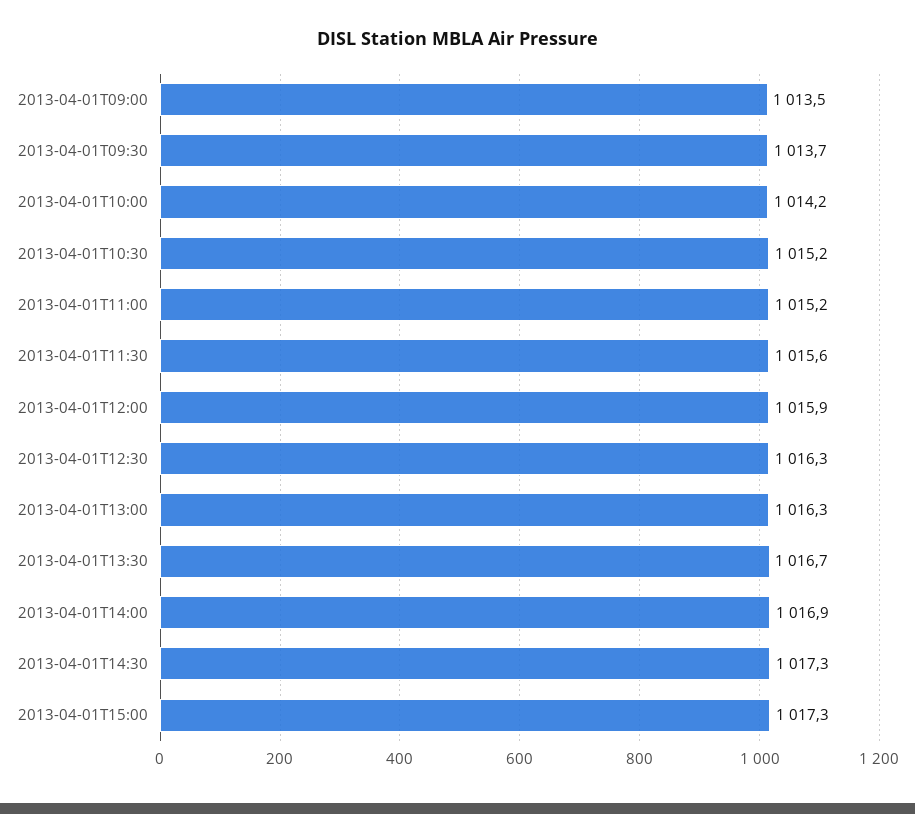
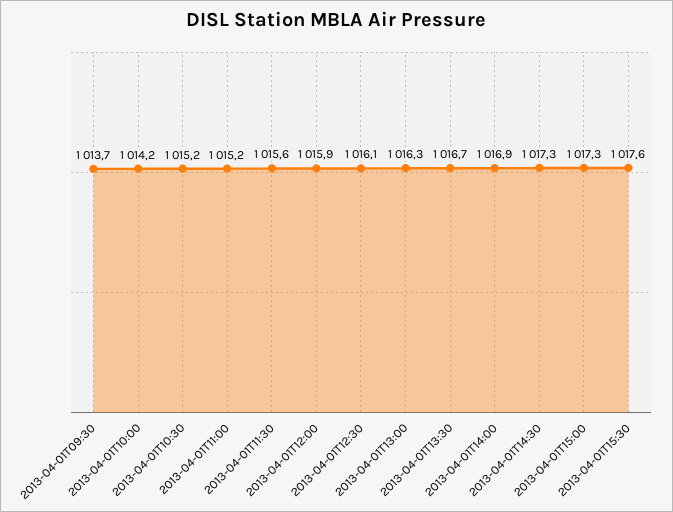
2013-04-01T09:00: 1013.5 -> none
2013-04-01T12:30: 1016.3 -> 1016.1
2013-04-01T15:30: none -> 1017.6

